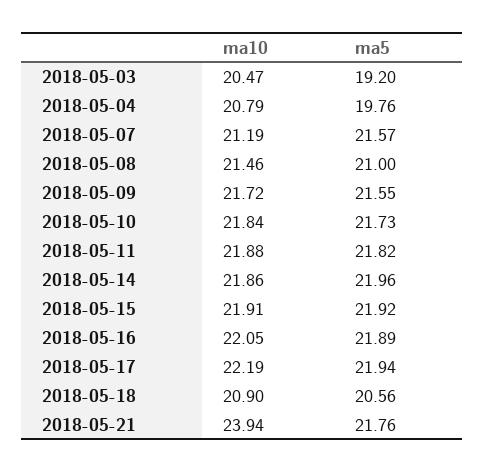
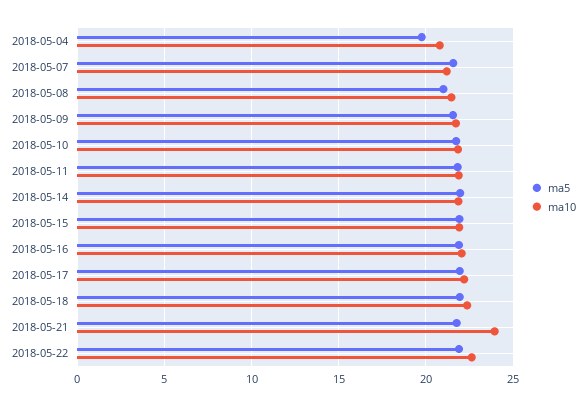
ma10, 2018-05-03: 20.47 -> none
ma5, 2018-05-03: 19.2 -> none
ma10, 2018-05-18: 20.9 -> 22.5
ma5, 2018-05-18: 20.56 -> 22
ma5, 2018-05-22: none -> 22
ma10, 2018-05-22: none -> 22.5

